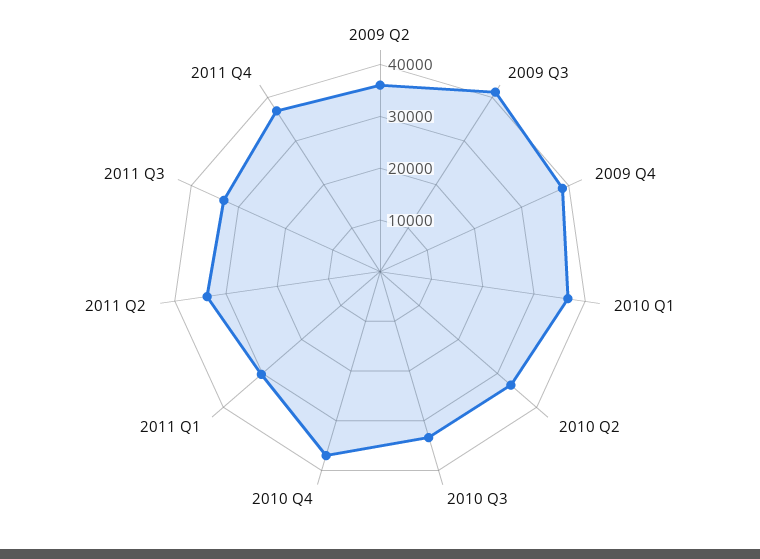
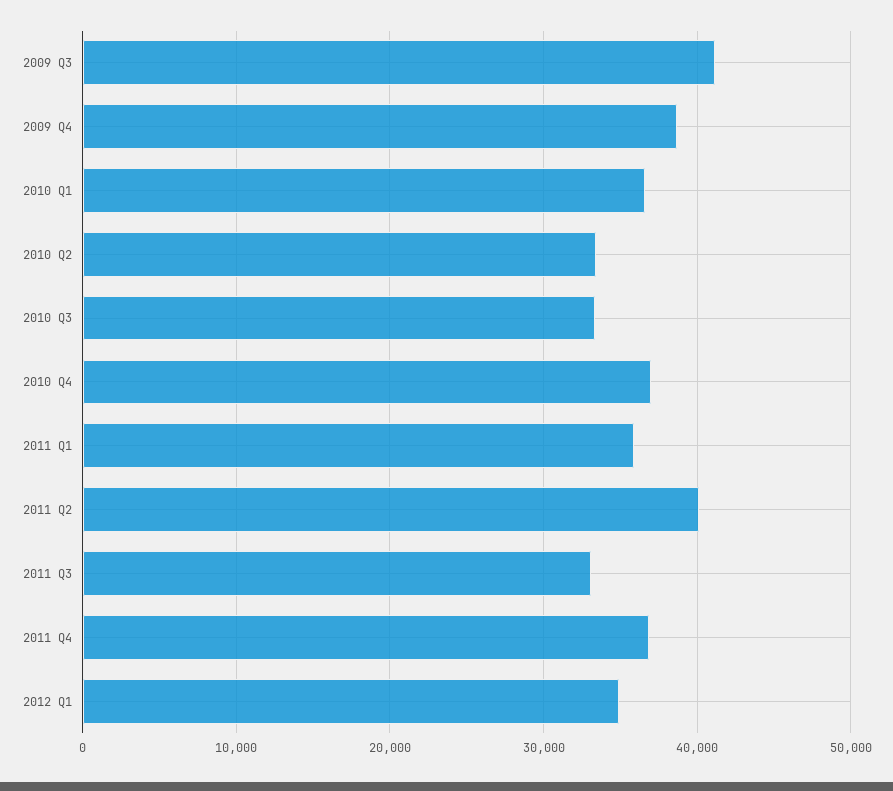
2009 Q2: 36000 -> none
2011 Q1: 30000 -> 36000
2011 Q2: 34000 -> 40000
2012 Q1: none -> 35000

